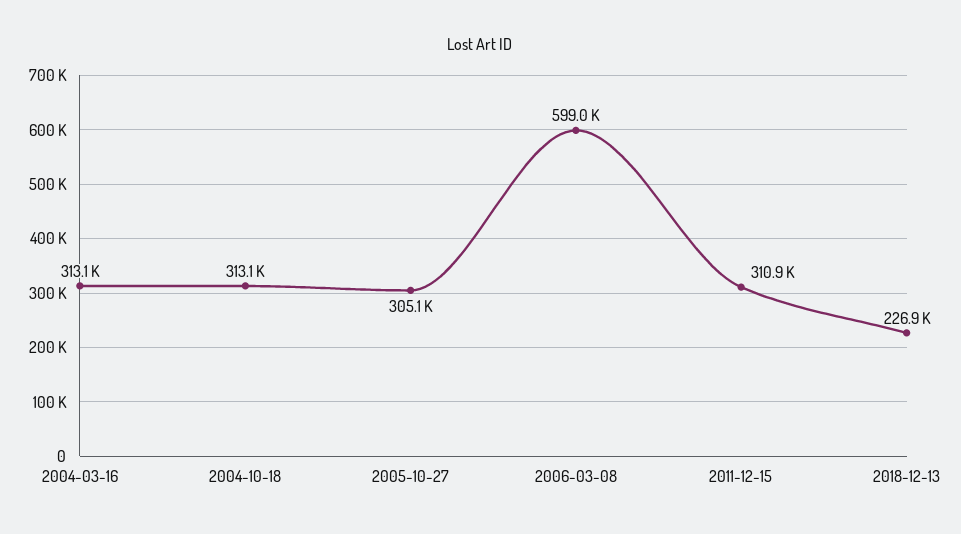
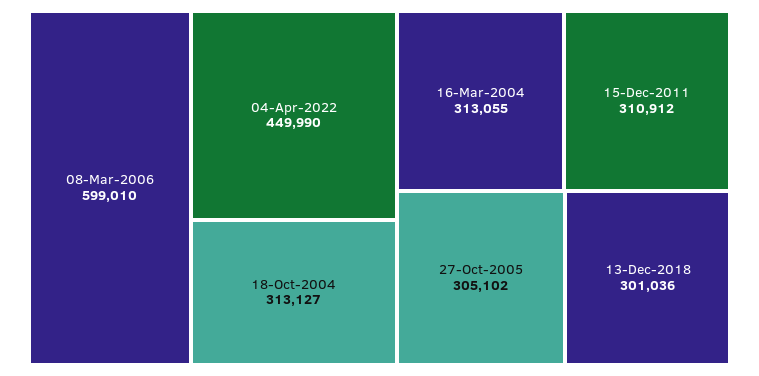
2018-12-13: 226900 -> 301036
04-Apr-2022: none -> 449990

